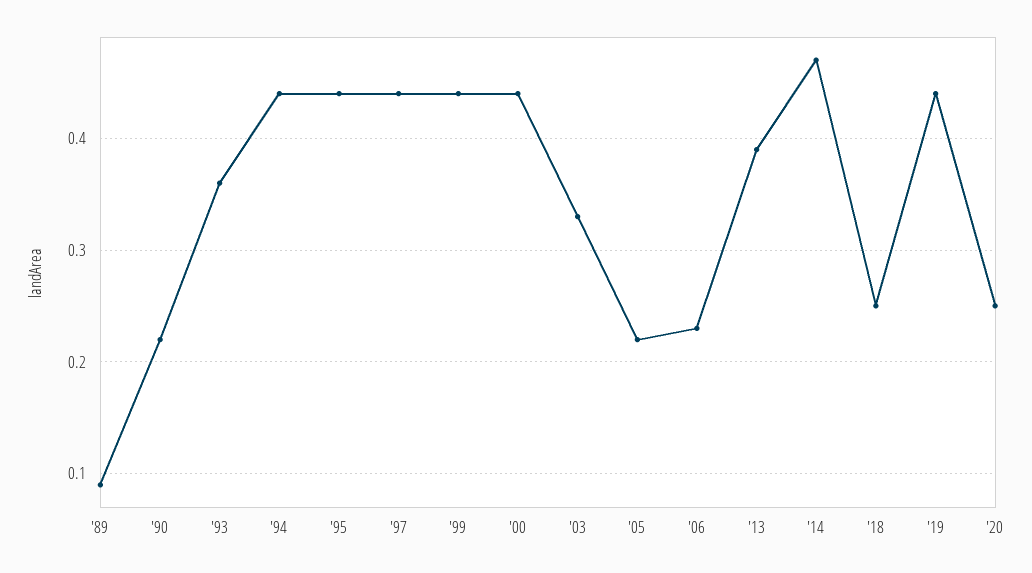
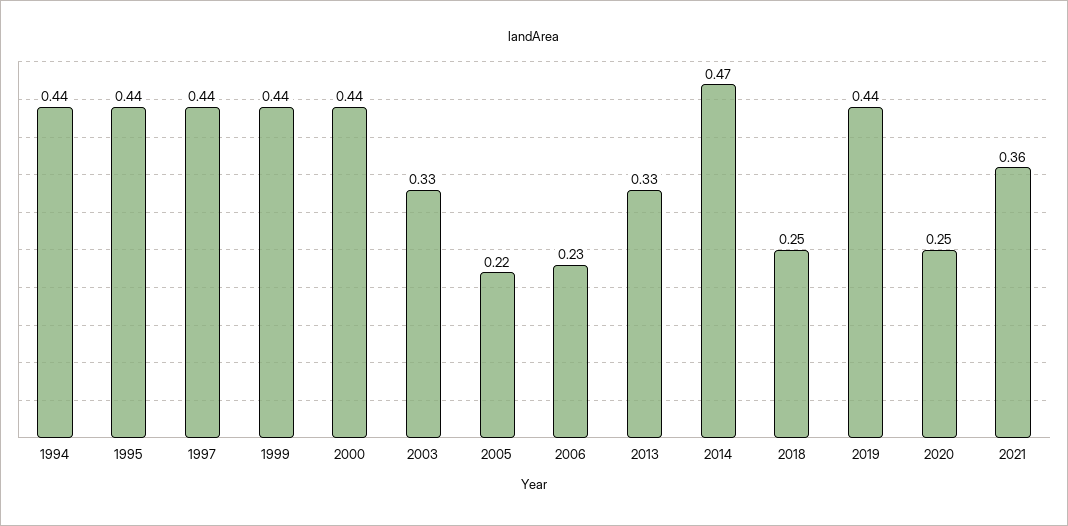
'89: 0.09 -> none
'90: 0.22 -> none
'93: 0.36 -> none
'13: 0.39 -> 0.33
2021: none -> 0.36

